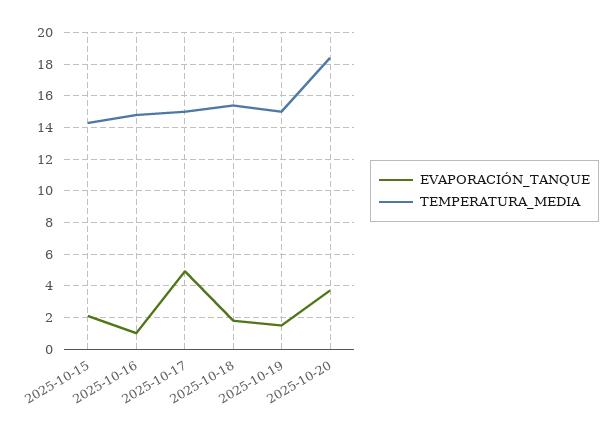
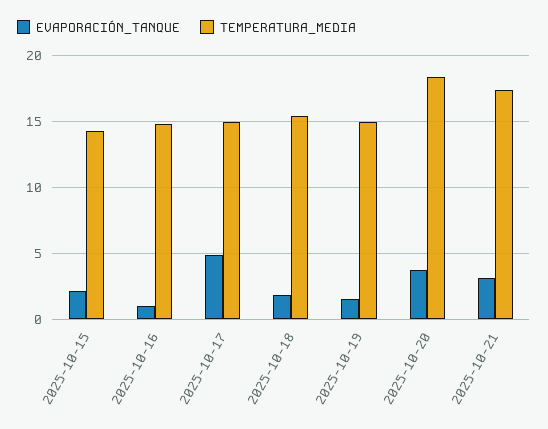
EVAPORACIÓN_TANQUE, 2025-10-21: none -> 3
TEMPERATURA_MEDIA, 2025-10-21: none -> 17.5

